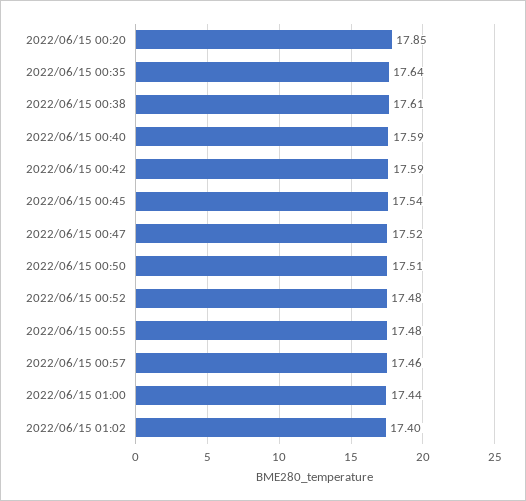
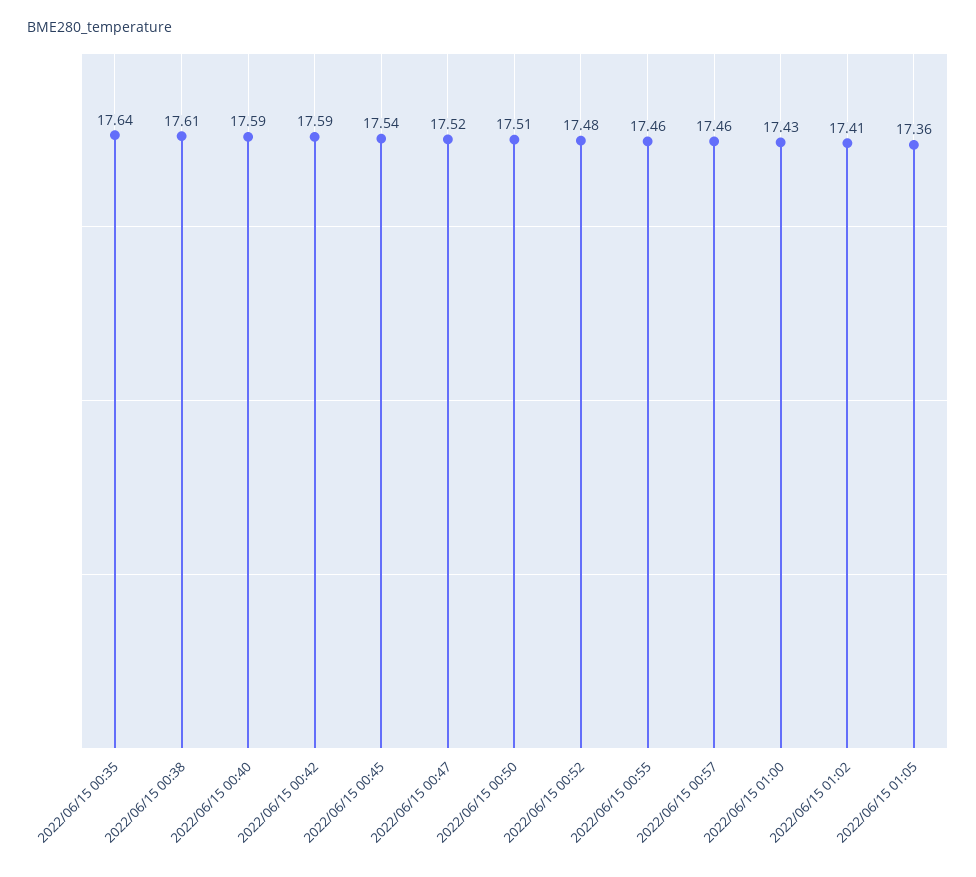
2022/06/15 00:20: 17.85 -> none
2022/06/15 00:55: 17.48 -> 17.46
2022/06/15 01:00: 17.44 -> 17.43
2022/06/15 01:02: 17.4 -> 17.41
2022/06/15 01:05: none -> 17.36

